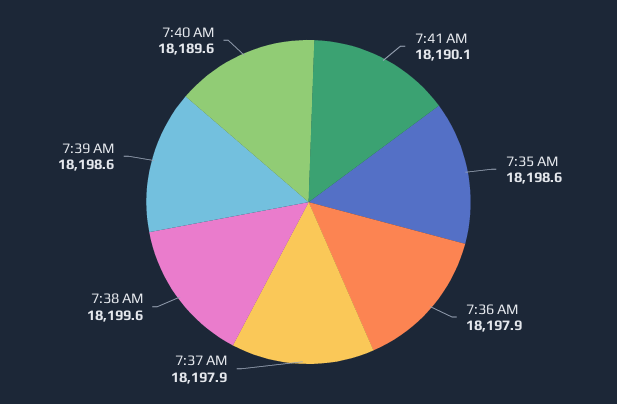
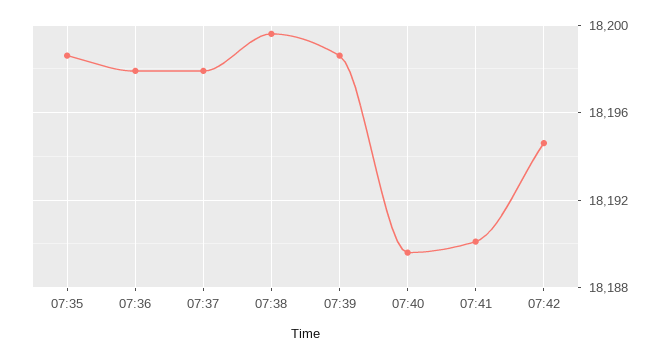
07:42: none -> 18194.5

